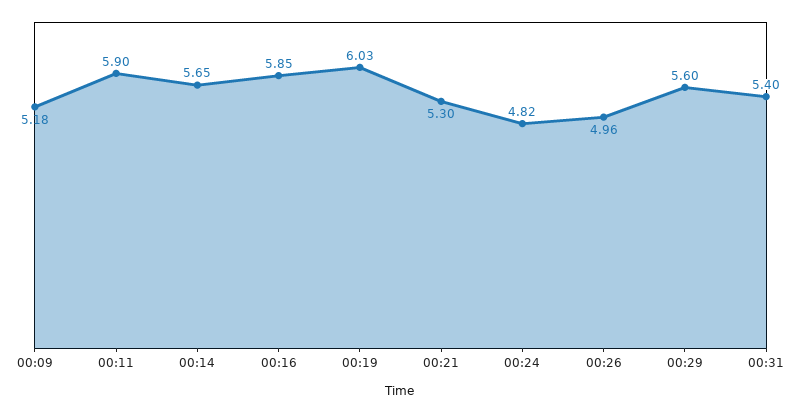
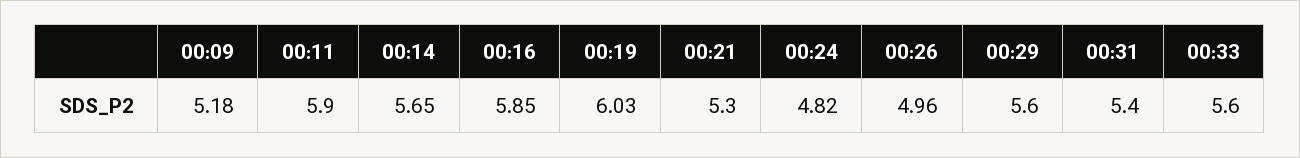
00:33: none -> 5.6

